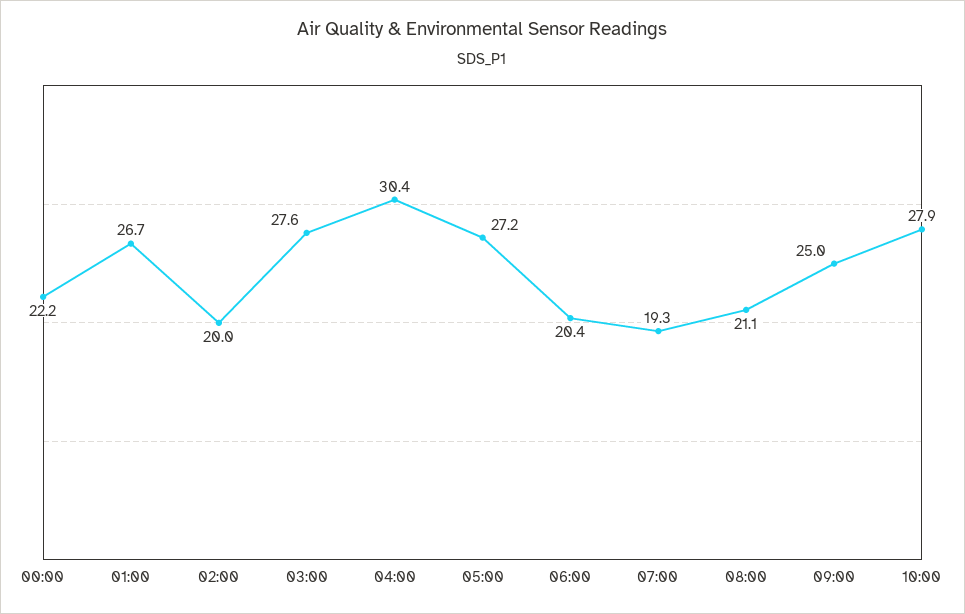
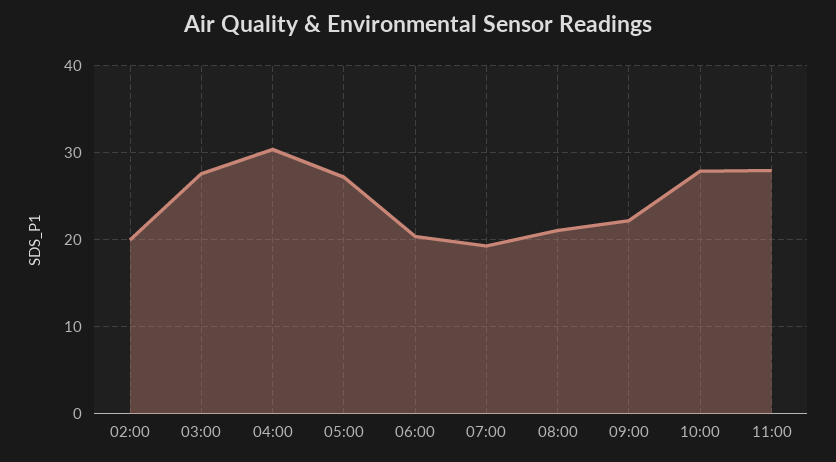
00:00: 22.2 -> none
01:00: 26.7 -> none
09:00: 25 -> 22
11:00: none -> 28

